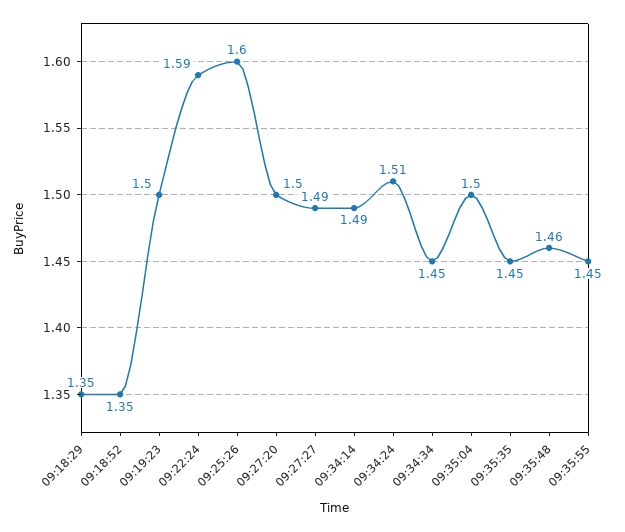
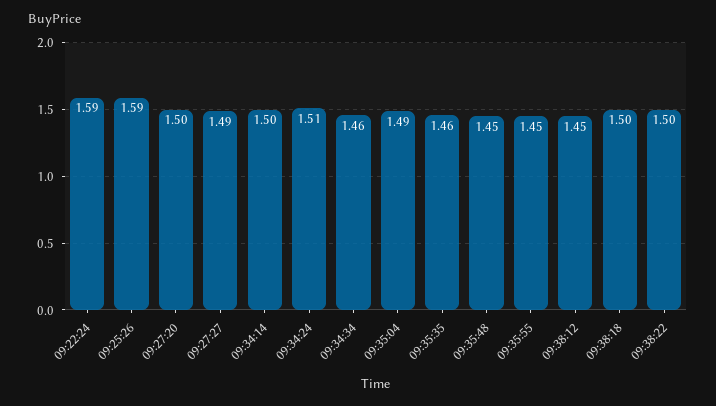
09:18:29: 1.35 -> none
09:18:52: 1.35 -> none
09:19:23: 1.5 -> none
09:25:26: 1.6 -> 1.59
09:34:14: 1.49 -> 1.5
09:34:34: 1.45 -> 1.46
09:35:04: 1.5 -> 1.49
09:35:35: 1.45 -> 1.46
09:35:48: 1.46 -> 1.45
09:38:12: none -> 1.45
09:38:18: none -> 1.5
09:38:22: none -> 1.5

